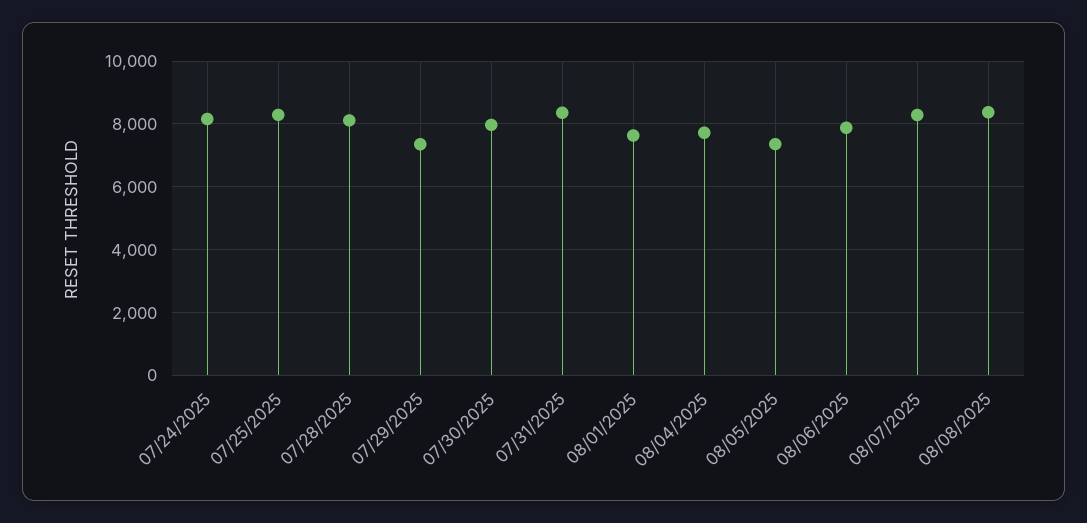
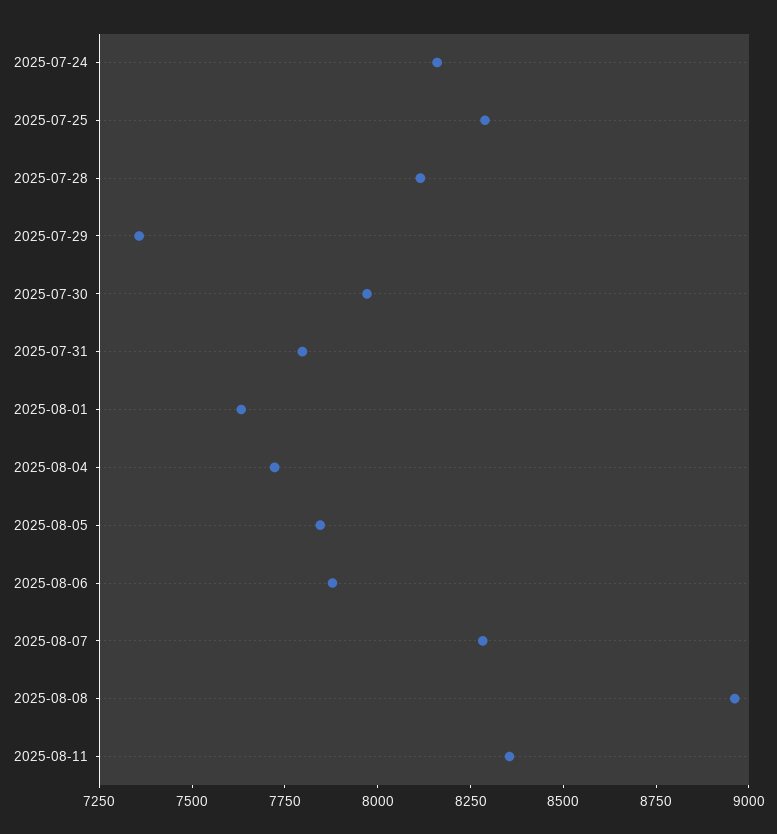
07/31/2025: 8400 -> 7800
08/05/2025: 7400 -> 7850
08/08/2025: 8400 -> 8950
2025-08-11: none -> 8350

